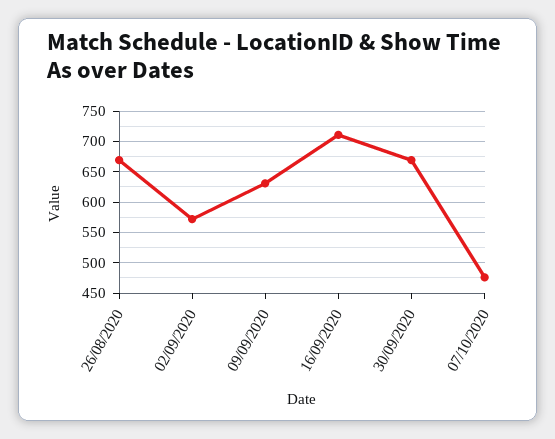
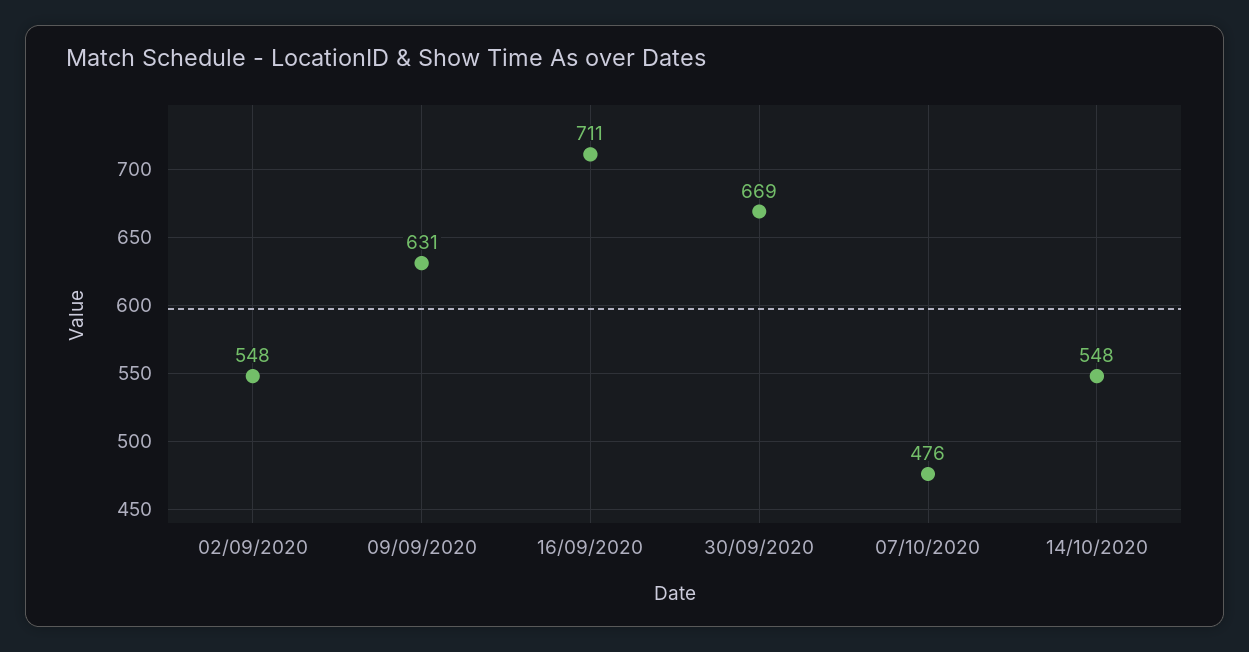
26/08/2020: 670 -> none
02/09/2020: 570 -> 548
14/10/2020: none -> 548

